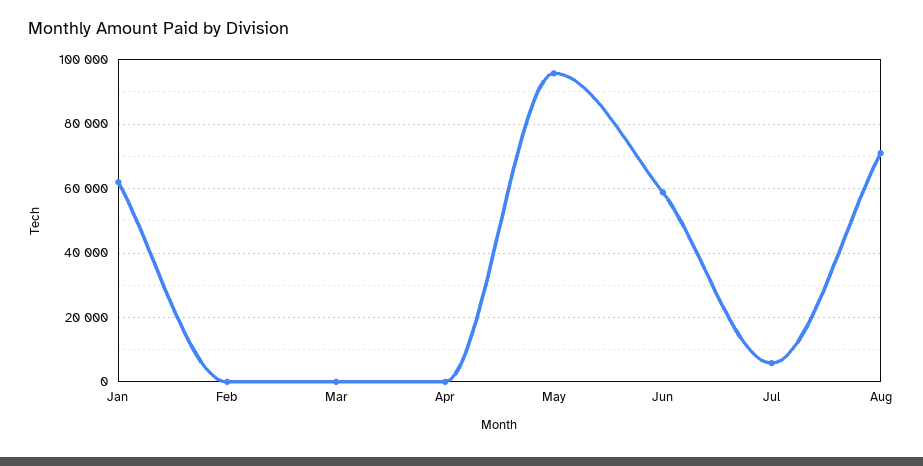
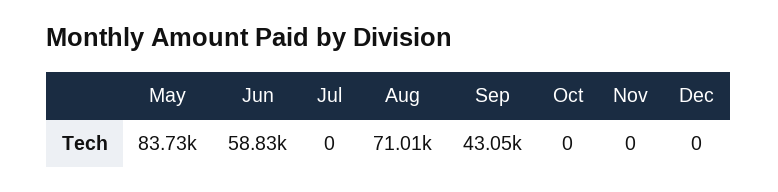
Jan: 62000 -> none
Feb: 0 -> none
Mar: 0 -> none
Apr: 0 -> none
May: 96000 -> 83730
Jul: 6000 -> 0
Sep: none -> 43050
Oct: none -> 0
Nov: none -> 0
Dec: none -> 0

